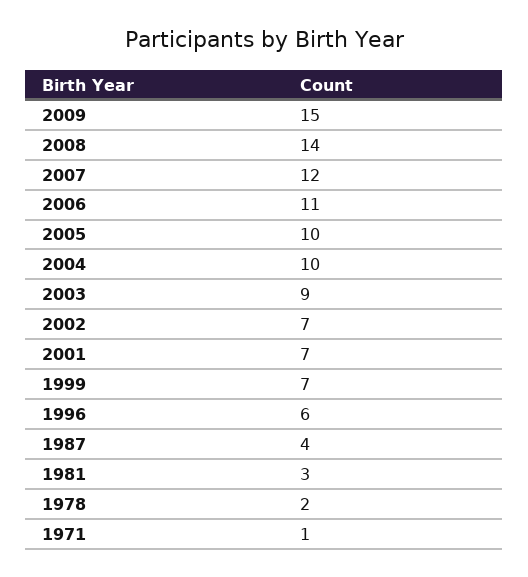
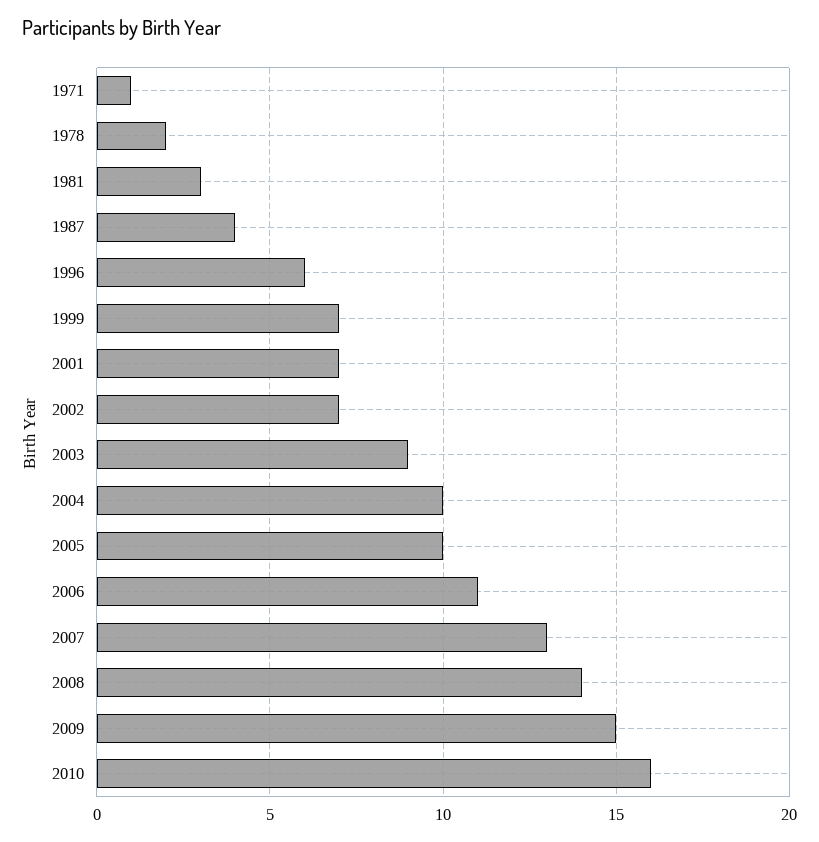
2007: 12 -> 13
2010: none -> 16

